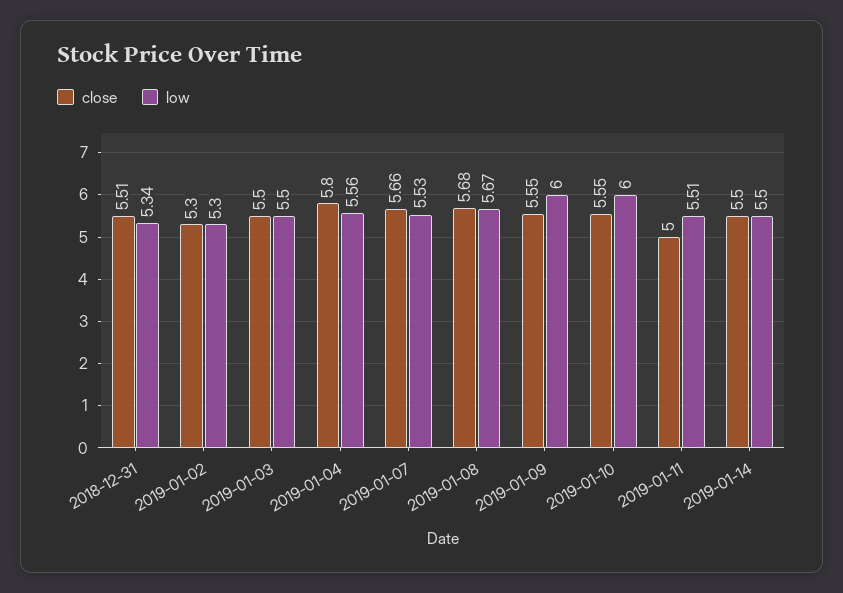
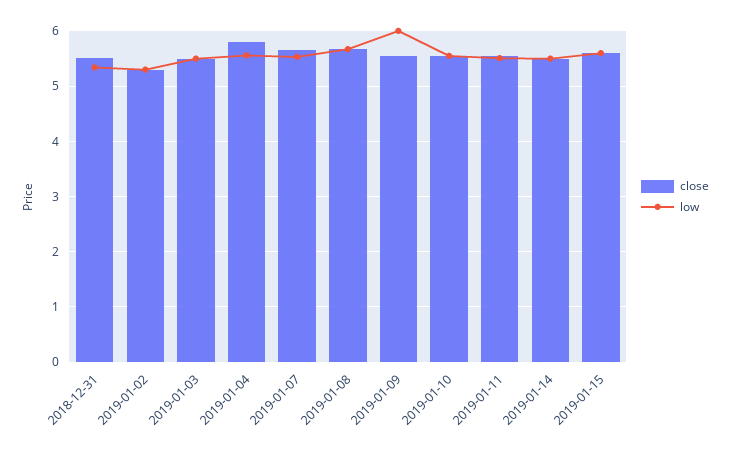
low, 2019-01-10: 6 -> 5.6
close, 2019-01-11: 5 -> 5.6
close, 2019-01-15: none -> 5.6
low, 2019-01-15: none -> 5.6

